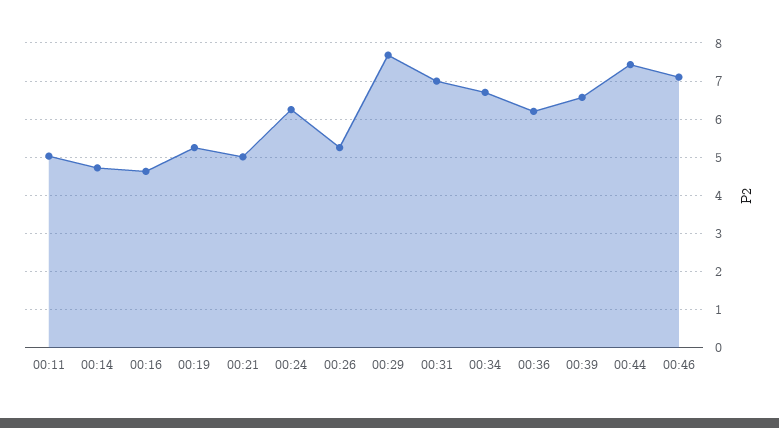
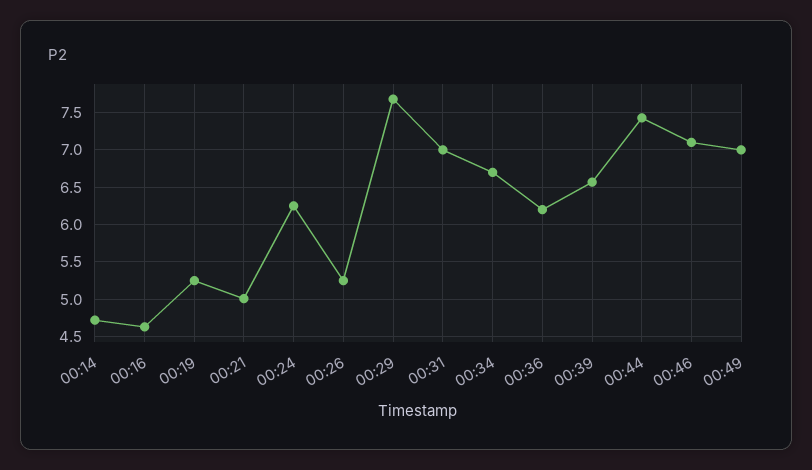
00:11: 5 -> none
00:49: none -> 7

